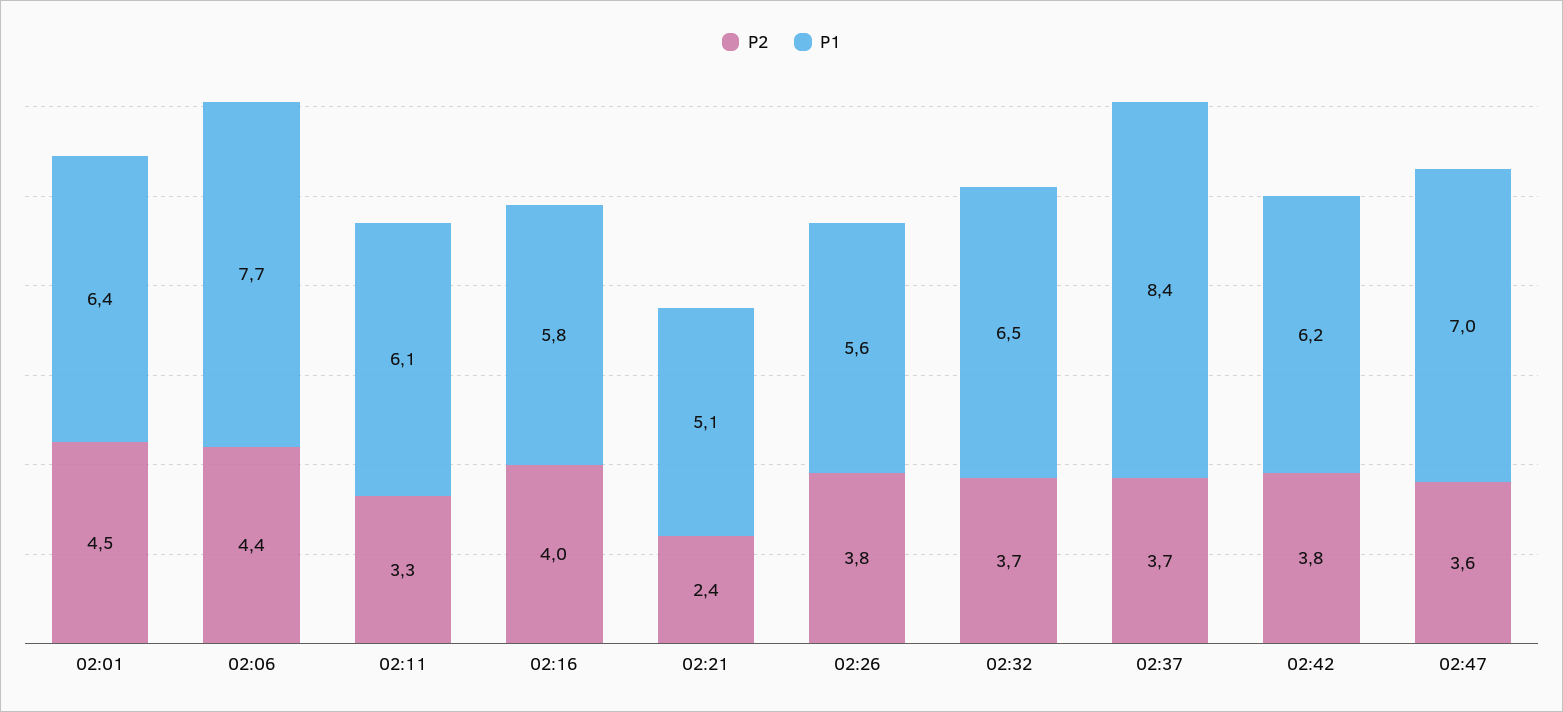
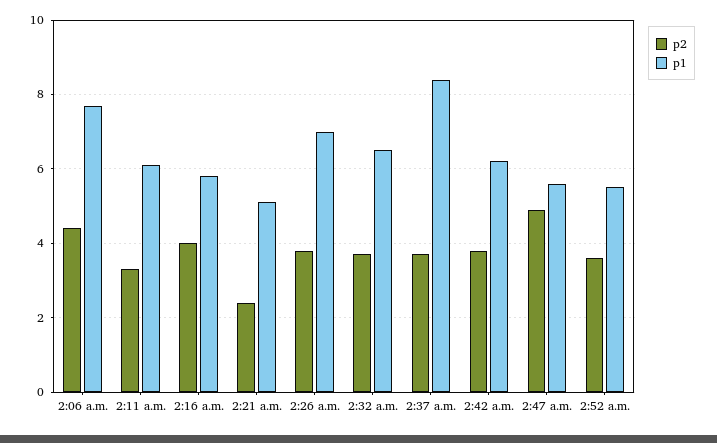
P2, 02:01: 4.5 -> none
P1, 02:01: 6.4 -> none
P1, 02:26: 5.6 -> 7
P2, 02:47: 3.6 -> 5
P1, 02:47: 7 -> 5.5
P2, 2:52 a.m.: none -> 3.5
P1, 2:52 a.m.: none -> 5.5

